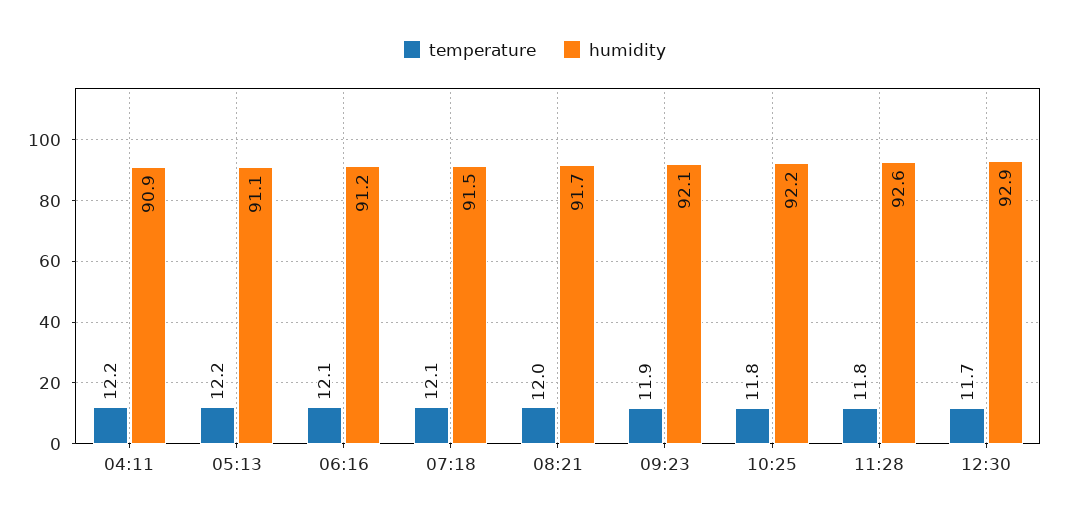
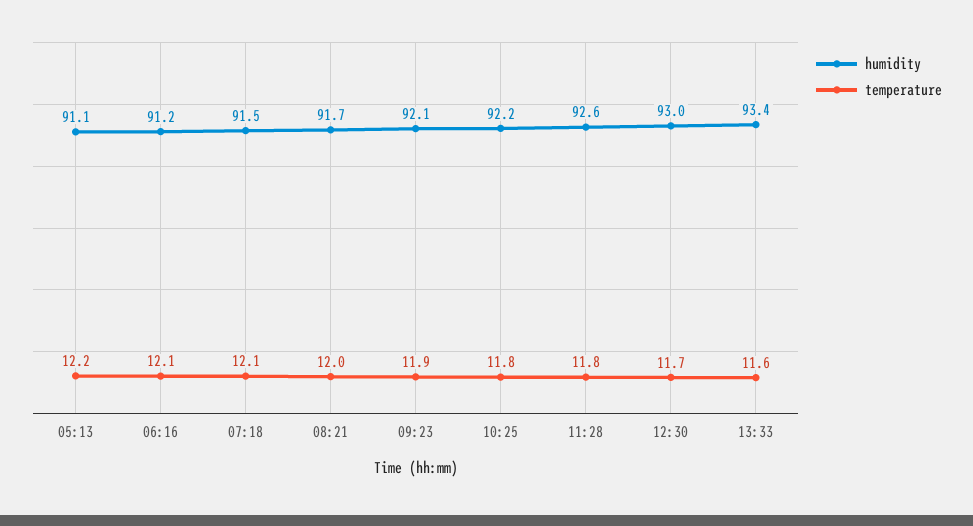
temperature, 04:11: 12.2 -> none
humidity, 04:11: 90.9 -> none
humidity, 12:30: 92.9 -> 93
humidity, 13:33: none -> 93.4
temperature, 13:33: none -> 11.6

